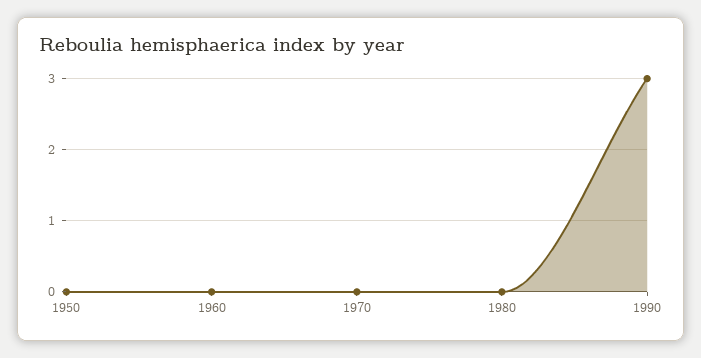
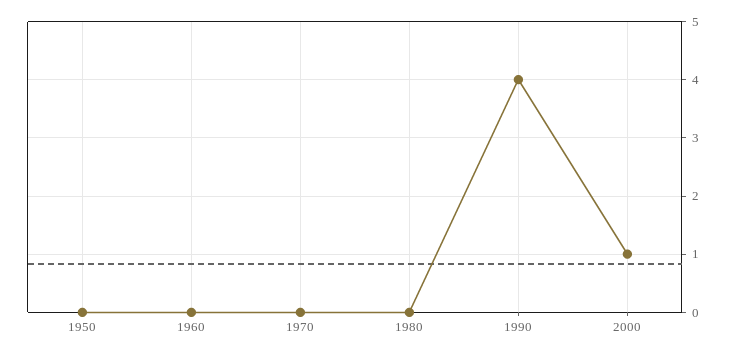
1990: 3 -> 4
2000: none -> 1

